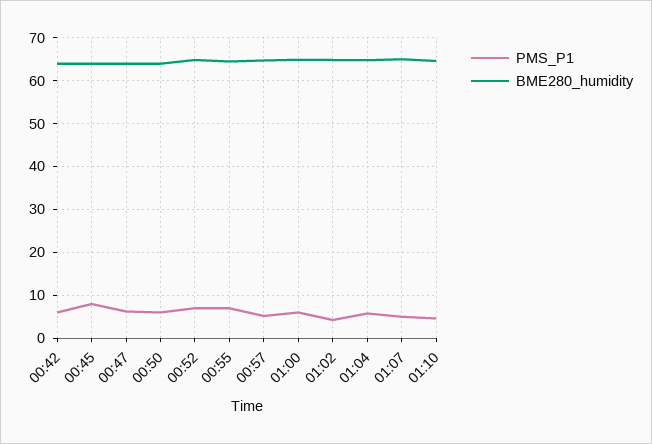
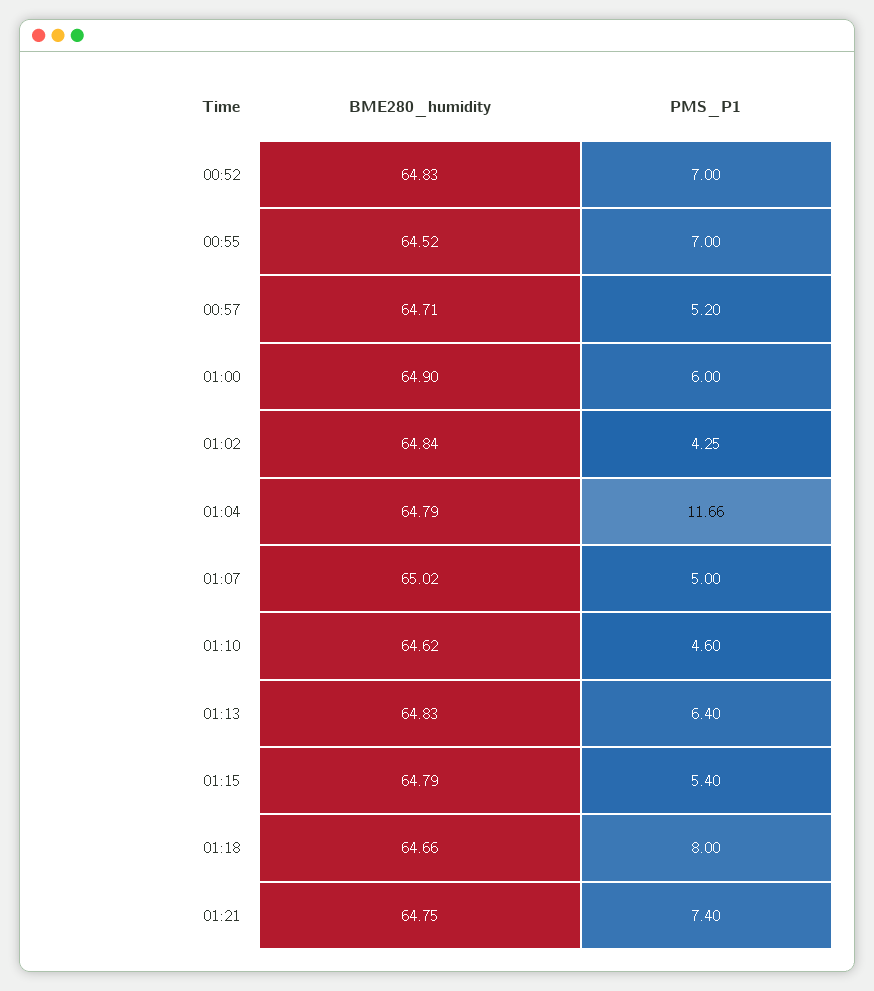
PMS_P1, 00:42: 6 -> none
BME280_humidity, 00:42: 64 -> none
PMS_P1, 00:45: 8 -> none
BME280_humidity, 00:45: 64 -> none
PMS_P1, 00:47: 6 -> none
BME280_humidity, 00:47: 64 -> none
PMS_P1, 00:50: 6 -> none
BME280_humidity, 00:50: 64 -> none
PMS_P1, 01:04: 6 -> 11.66
BME280_humidity, 01:13: none -> 64.83
PMS_P1, 01:13: none -> 6.4
BME280_humidity, 01:15: none -> 64.79
PMS_P1, 01:15: none -> 5.4
BME280_humidity, 01:18: none -> 64.66
PMS_P1, 01:18: none -> 8
BME280_humidity, 01:21: none -> 64.75
PMS_P1, 01:21: none -> 7.4

